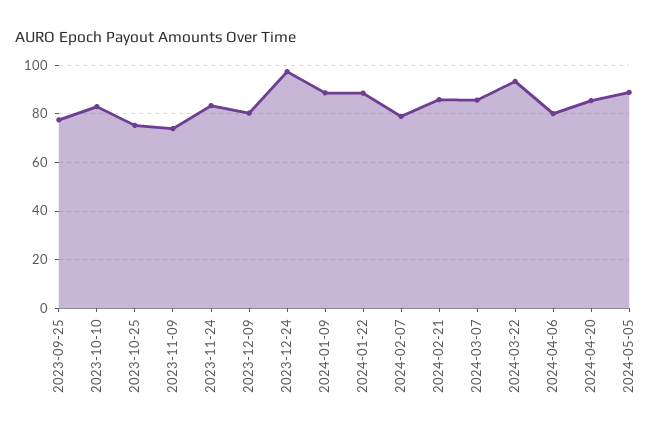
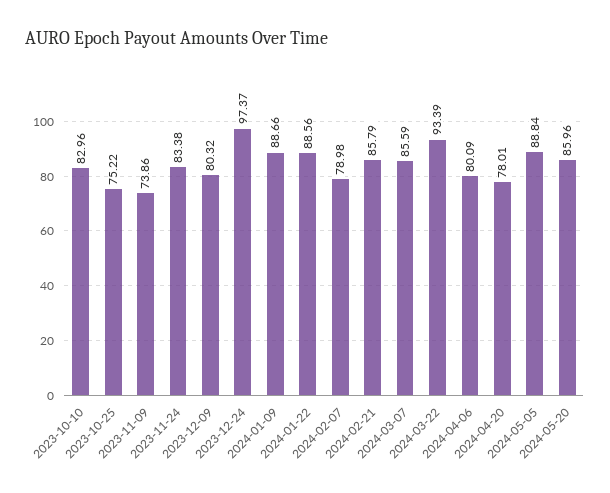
2023-09-25: 77.5 -> none
2024-04-20: 85 -> 78.01
2024-05-20: none -> 85.96

